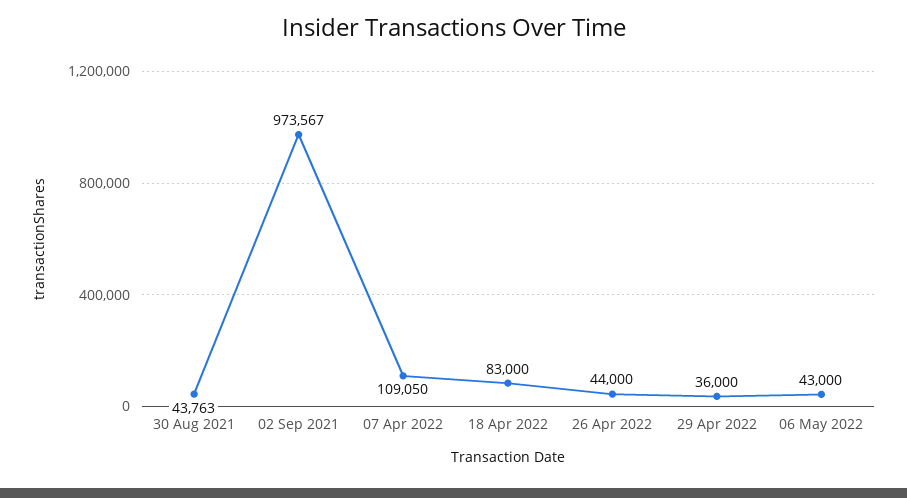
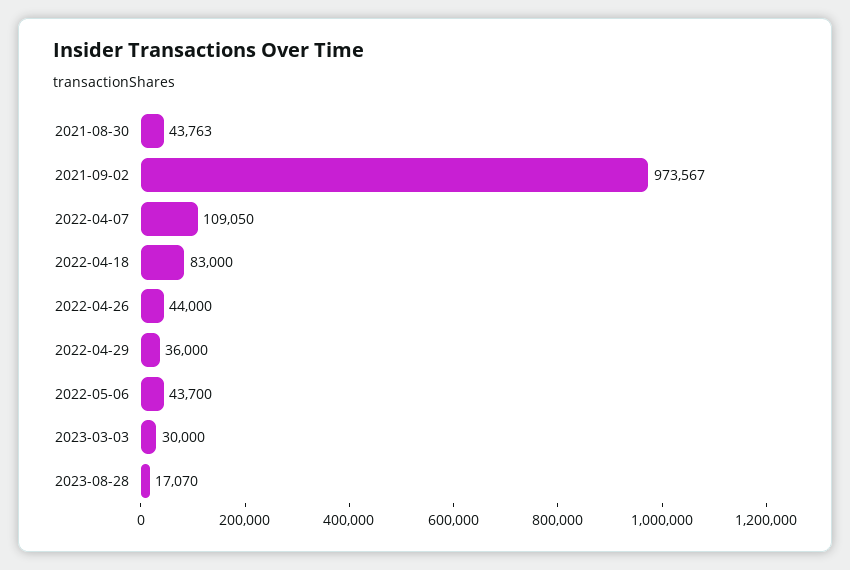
06 May 2022: 43000 -> 43700
2023-03-03: none -> 30000
2023-08-28: none -> 17070

